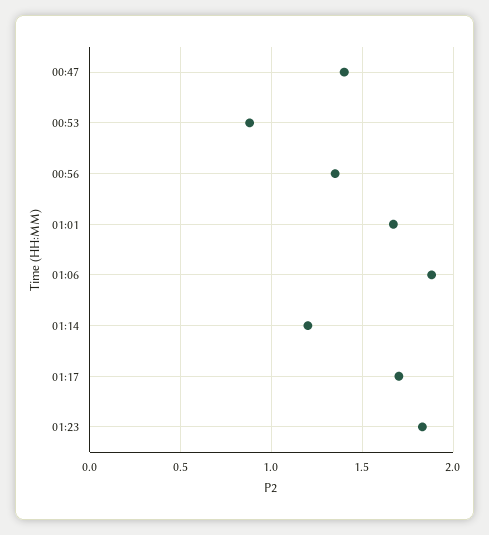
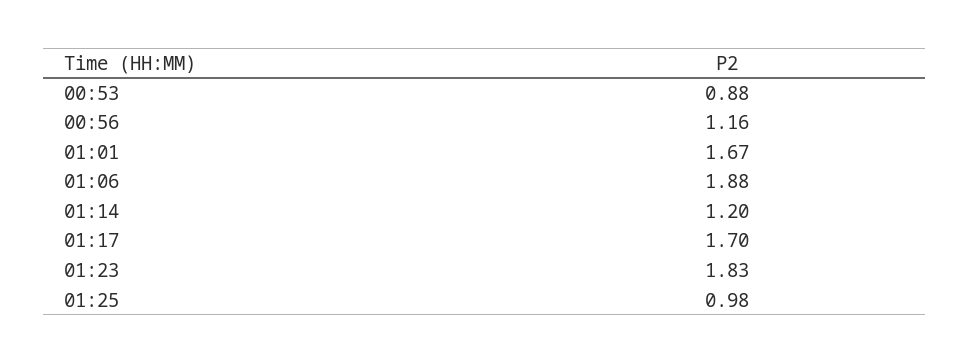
00:47: 1.4 -> none
00:56: 1.35 -> 1.16
01:25: none -> 0.98

